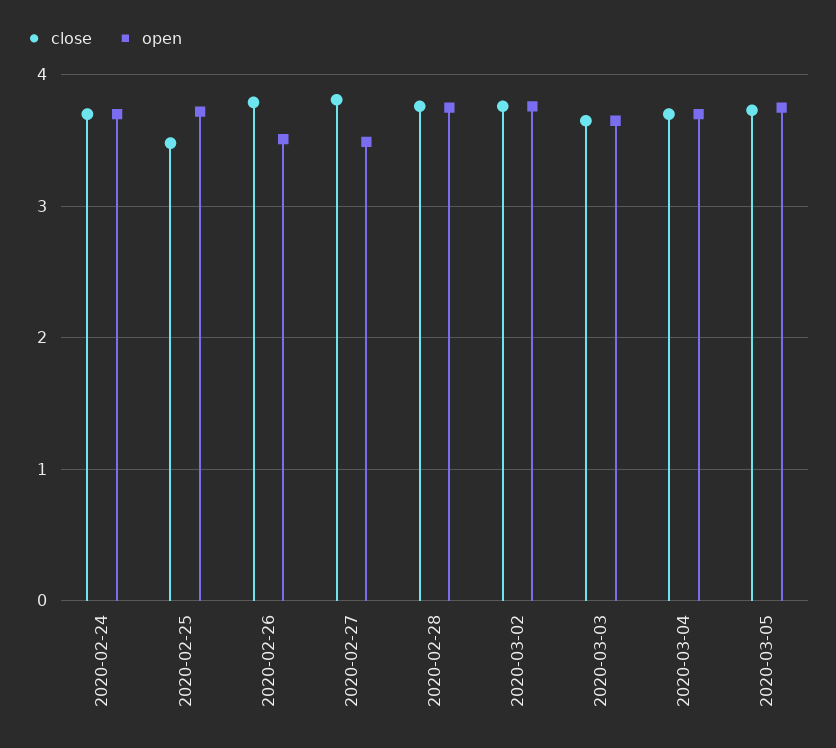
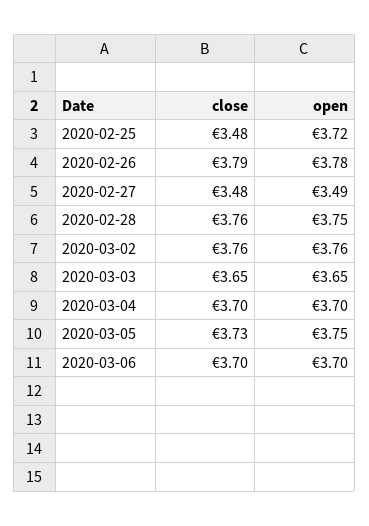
close, 2020-02-24: 3.7 -> none
open, 2020-02-24: 3.7 -> none
open, 2020-02-26: 3.5 -> 3.78
close, 2020-02-27: 3.8 -> 3.48
close, 2020-03-06: none -> 3.7
open, 2020-03-06: none -> 3.7

